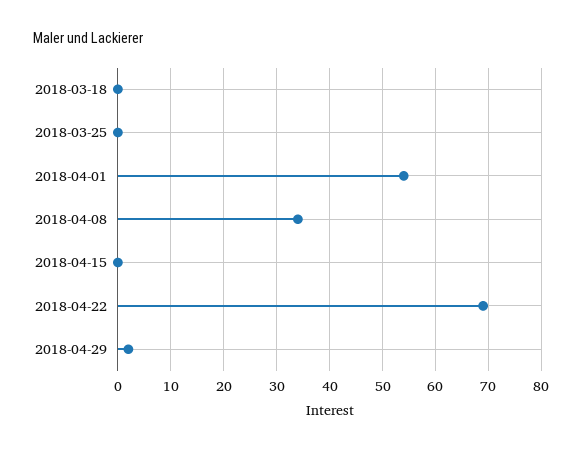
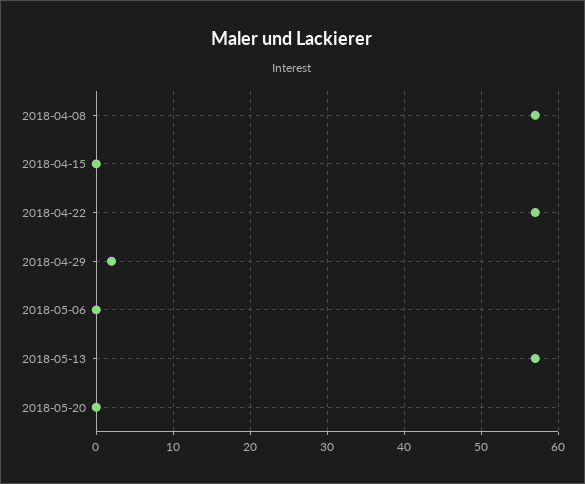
2018-03-18: 0 -> none
2018-03-25: 0 -> none
2018-04-01: 55 -> none
2018-04-08: 35 -> 57
2018-04-22: 70 -> 57
2018-05-06: none -> 0
2018-05-13: none -> 57
2018-05-20: none -> 0

